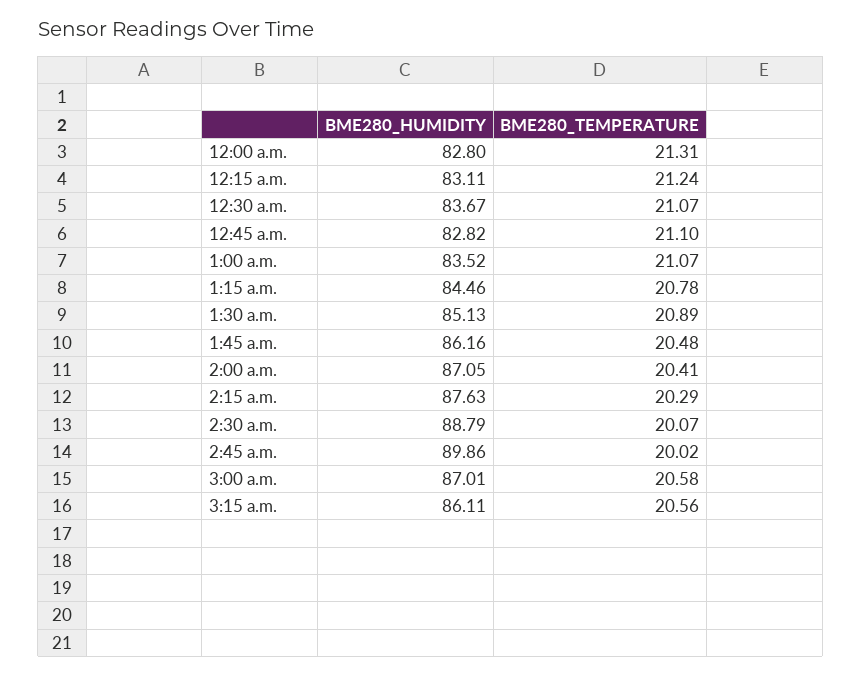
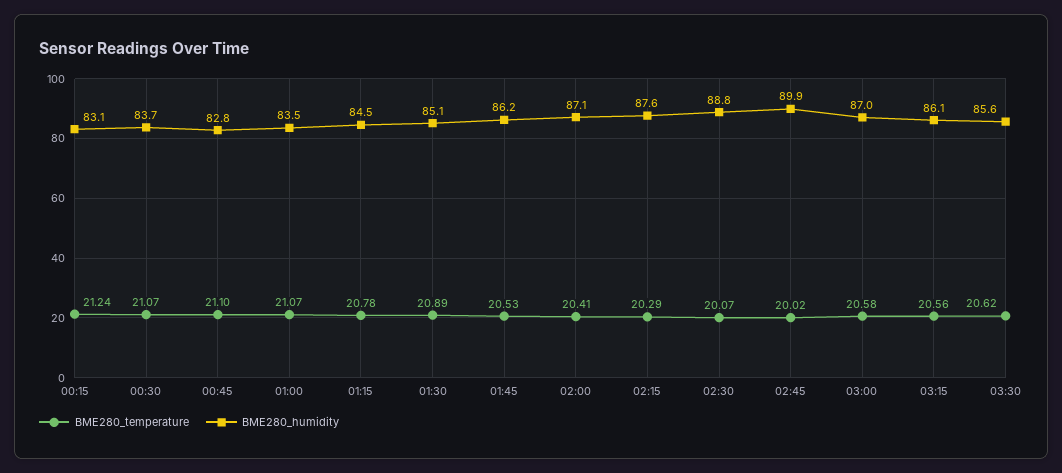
BME280_HUMIDITY, 12:00 a.m.: 82.8 -> none
BME280_TEMPERATURE, 12:00 a.m.: 21.31 -> none
BME280_TEMPERATURE, 1:45 a.m.: 20.48 -> 20.53
BME280_TEMPERATURE, 03:30: none -> 20.62
BME280_HUMIDITY, 03:30: none -> 85.6

